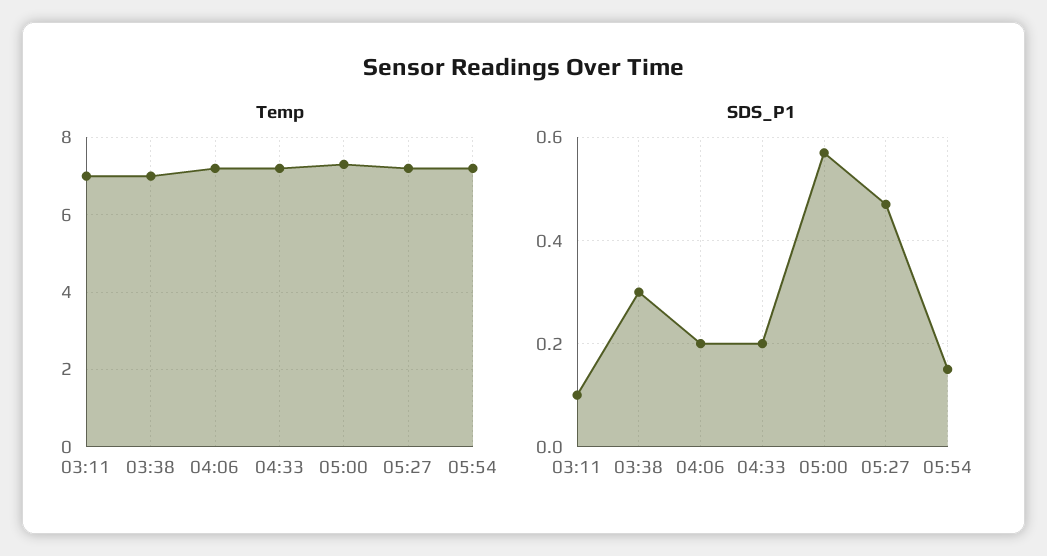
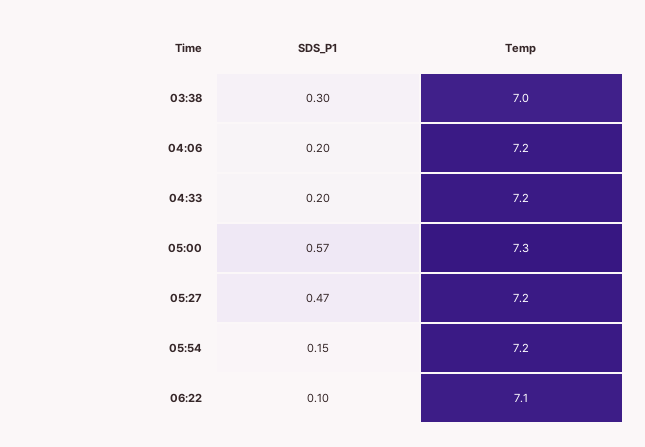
Temp, 03:11: 7 -> none
SDS_P1, 03:11: 0.1 -> none
SDS_P1, 06:22: none -> 0.1
Temp, 06:22: none -> 7.1

